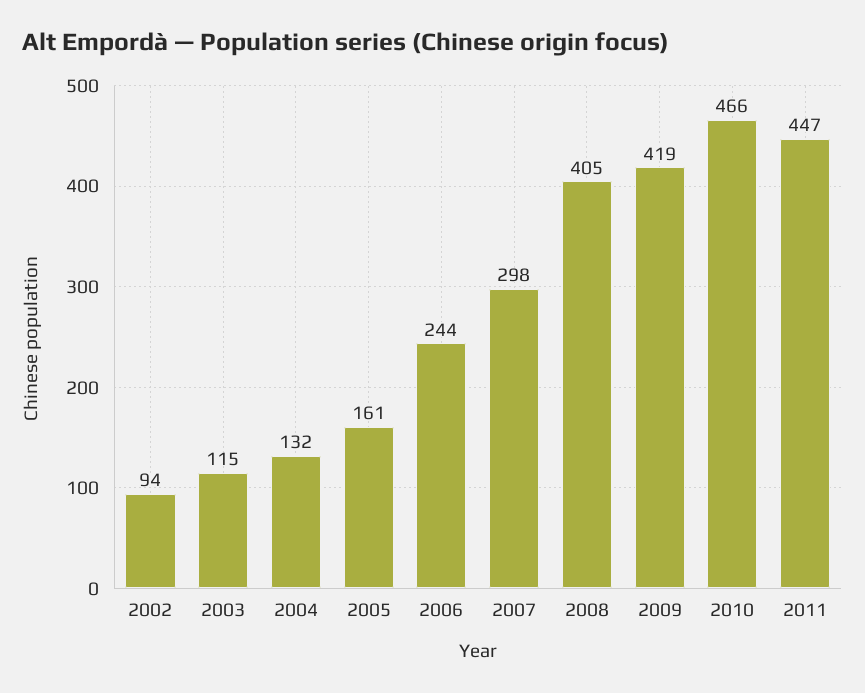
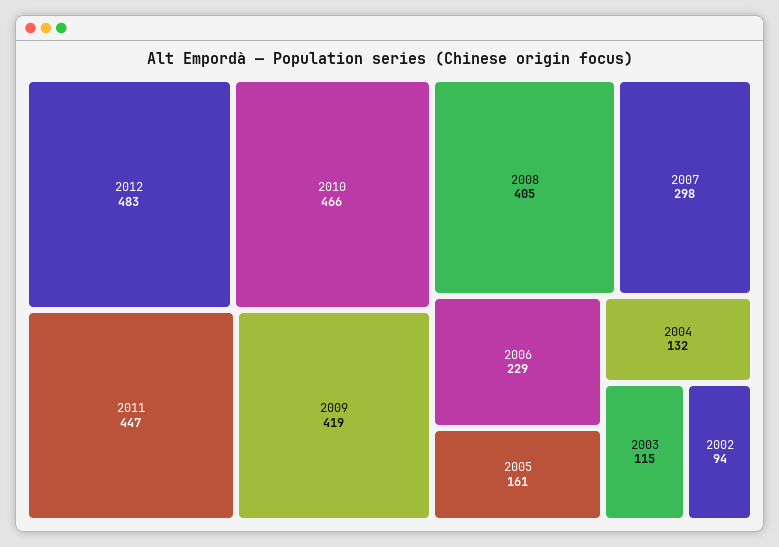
2006: 244 -> 229
2012: none -> 483

